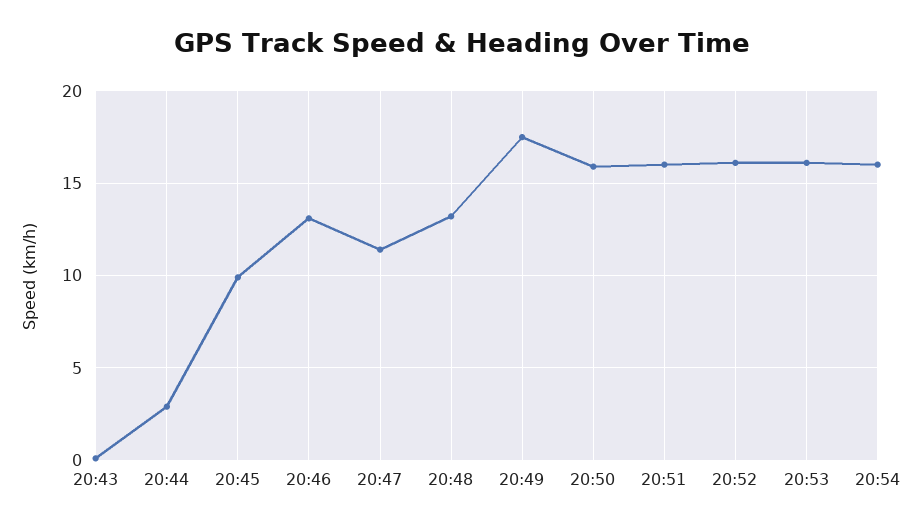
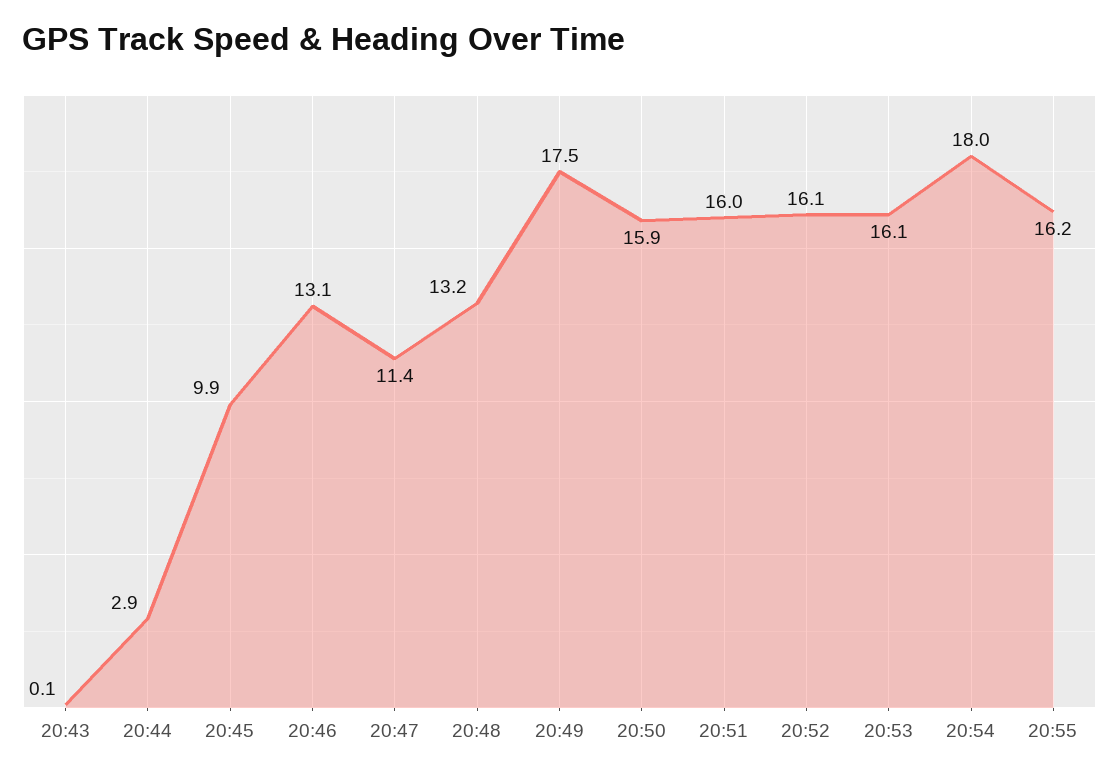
20:54: 16 -> 18
20:55: none -> 16.2

